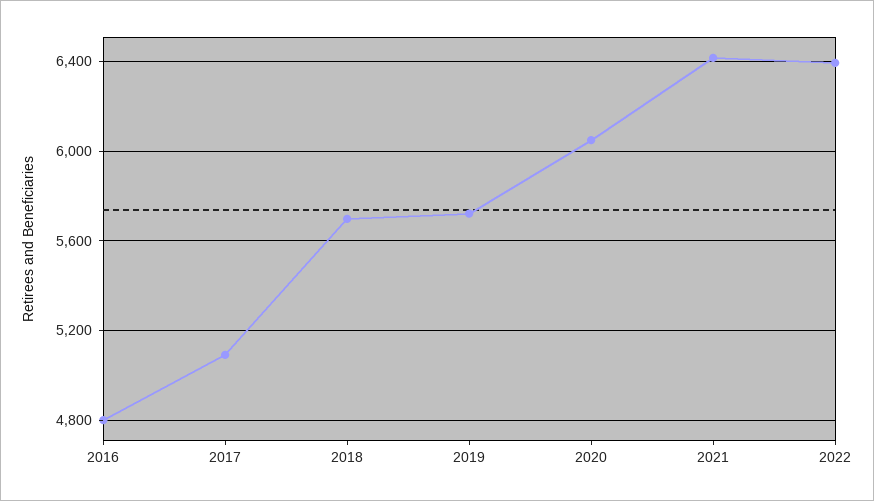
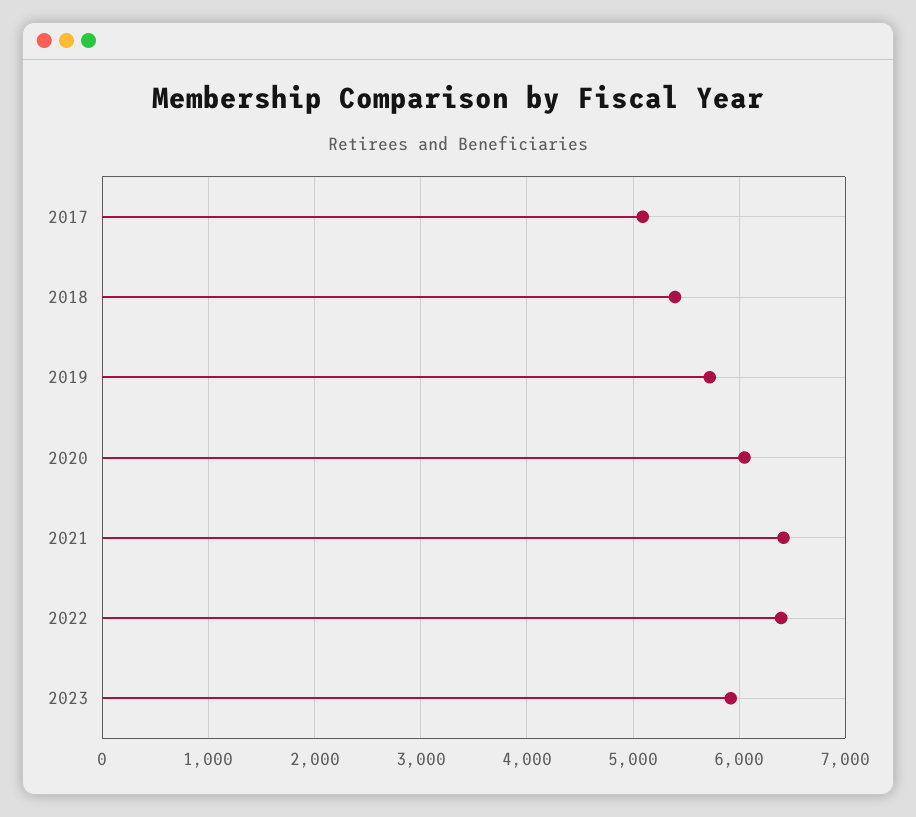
2016: 4800 -> none
2018: 5700 -> 5400
2023: none -> 5900

